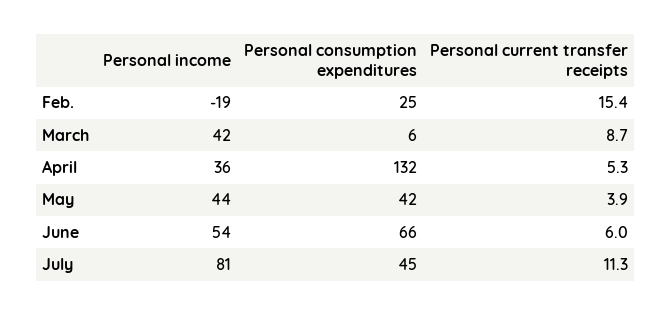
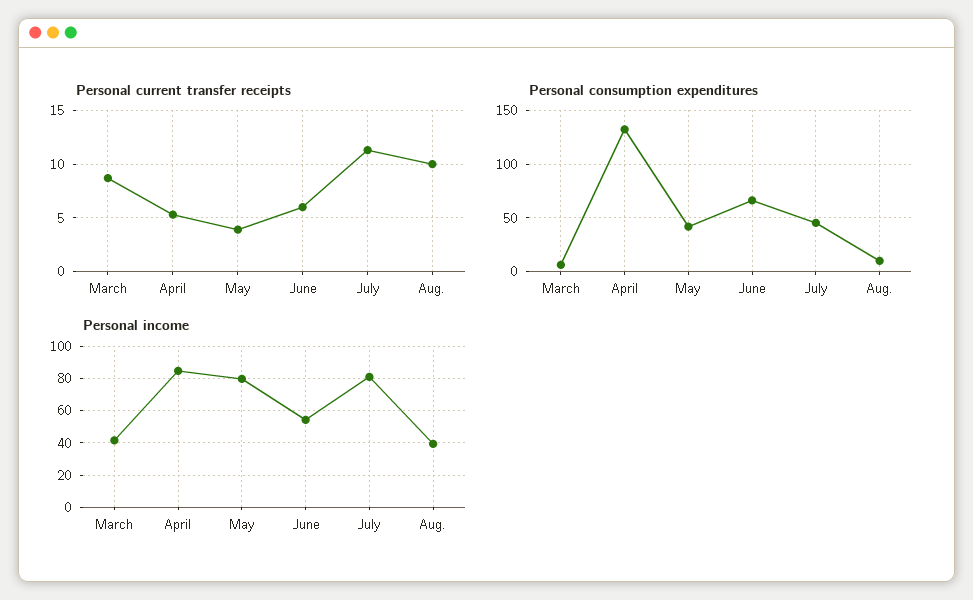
Personal income, Feb.: -19 -> none
Personal consumption expenditures, Feb.: 25 -> none
Personal current transfer receipts, Feb.: 15.4 -> none
Personal income, April: 36 -> 85
Personal income, May: 44 -> 80
Personal current transfer receipts, Aug.: none -> 10
Personal consumption expenditures, Aug.: none -> 10
Personal income, Aug.: none -> 40

